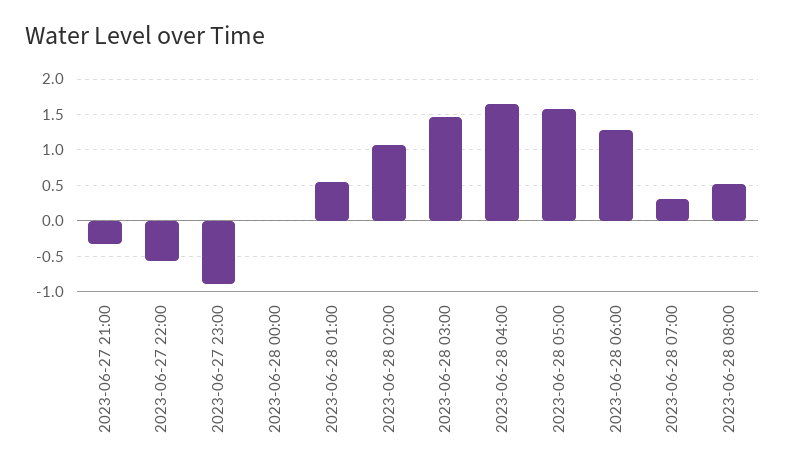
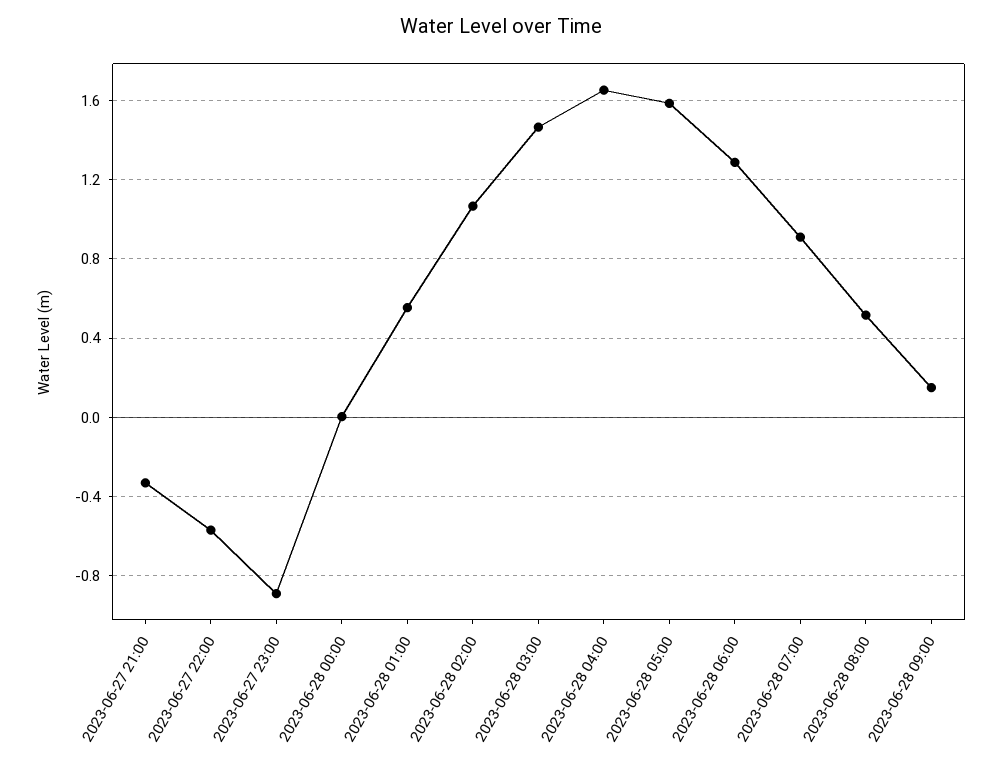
2023-06-28 07:00: 0.3 -> 0.9
2023-06-28 09:00: none -> 0.15

